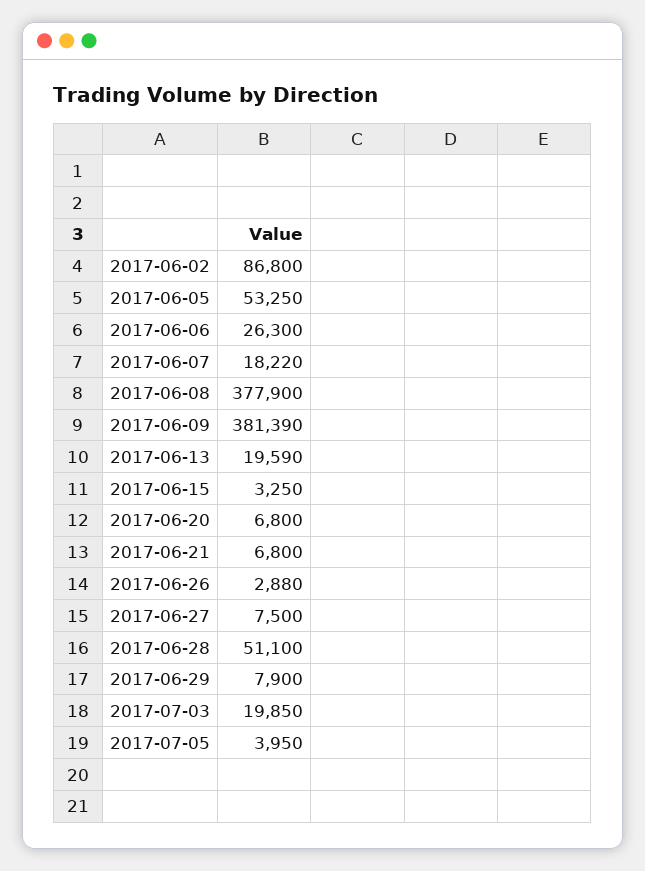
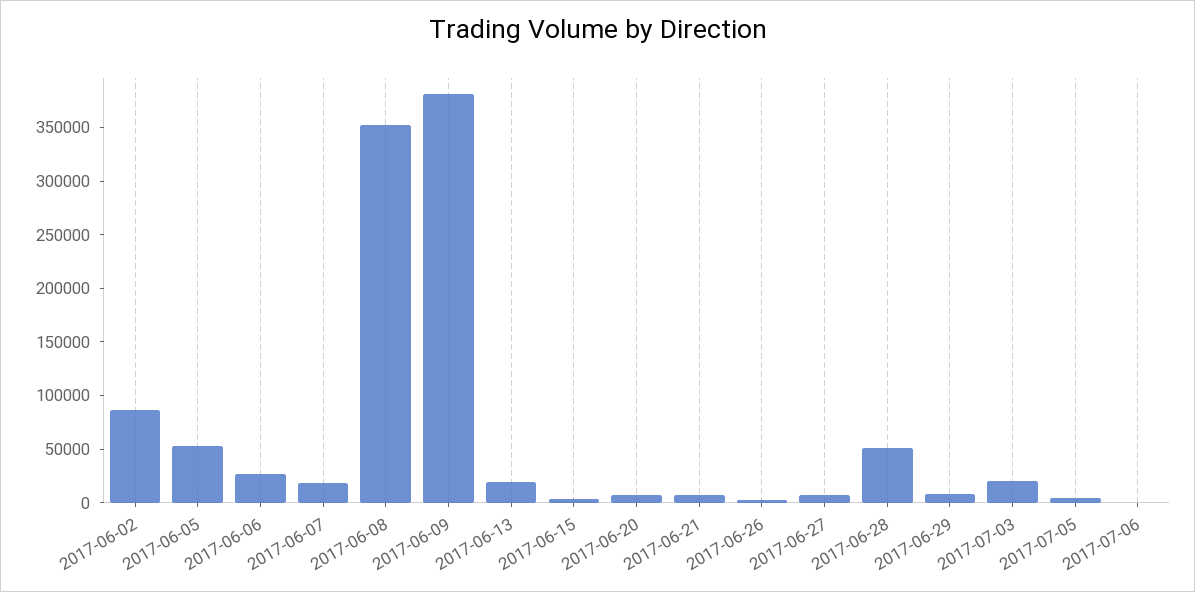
2017-06-08: 377900 -> 350000
2017-07-06: none -> 0

